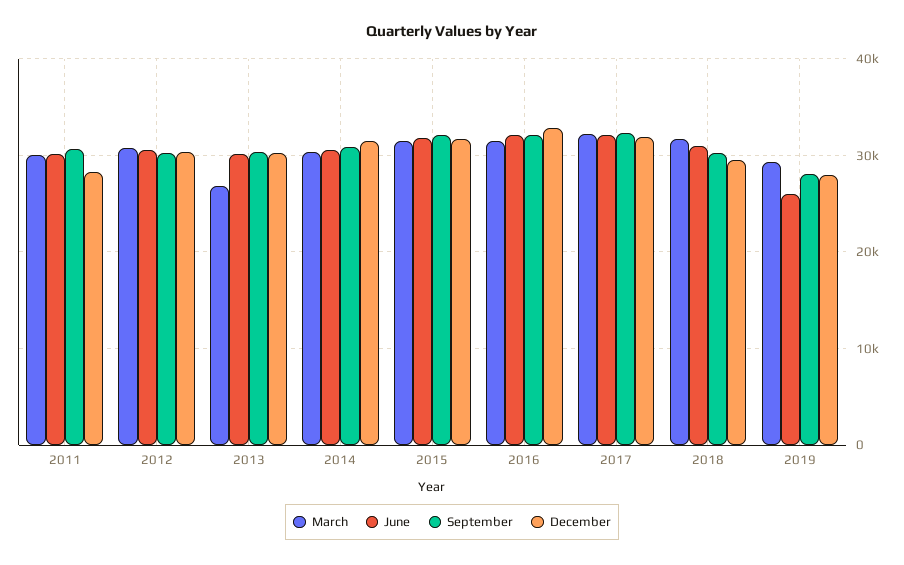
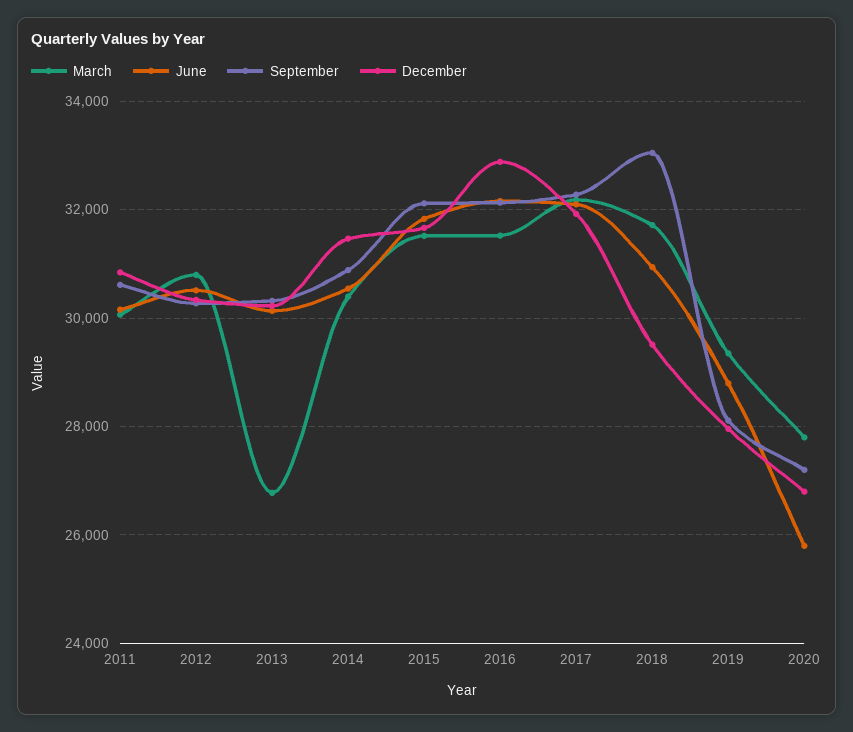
December, 2011: 28000 -> 30800
September, 2018: 30000 -> 33000
June, 2019: 26000 -> 28800
March, 2020: none -> 27800
June, 2020: none -> 25800
September, 2020: none -> 27200
December, 2020: none -> 26800

